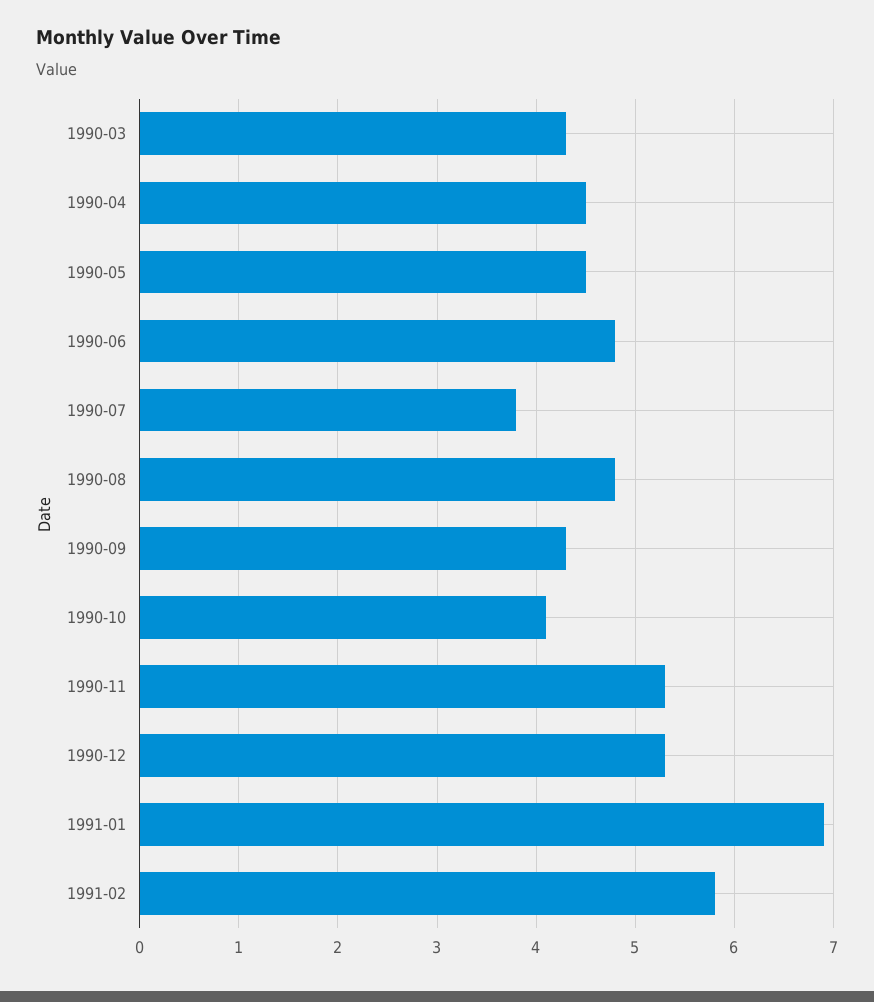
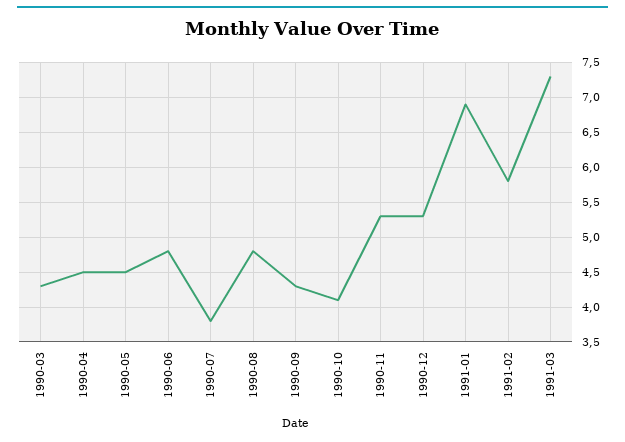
1991-03: none -> 7.3

